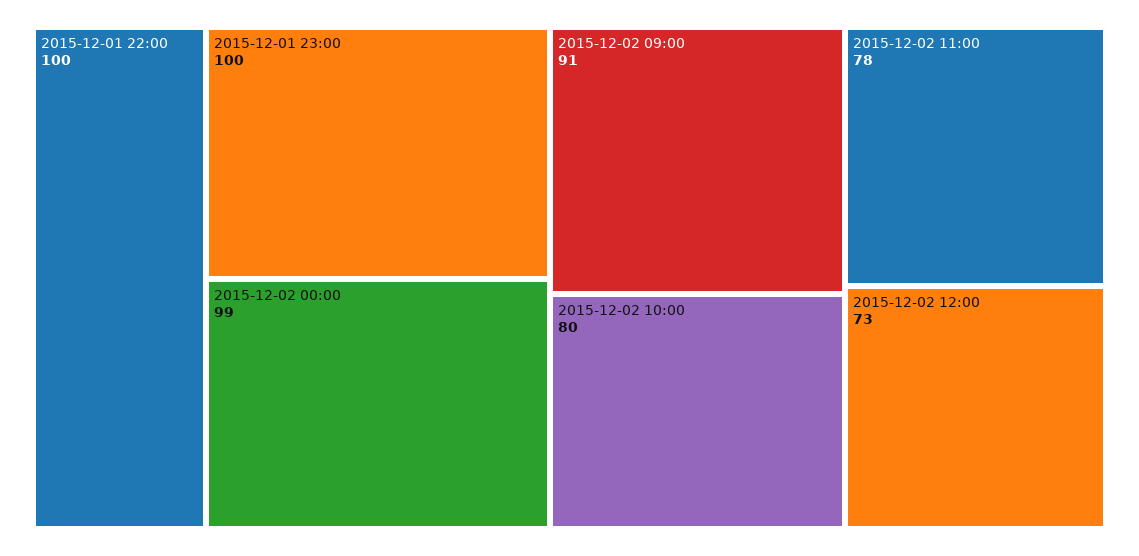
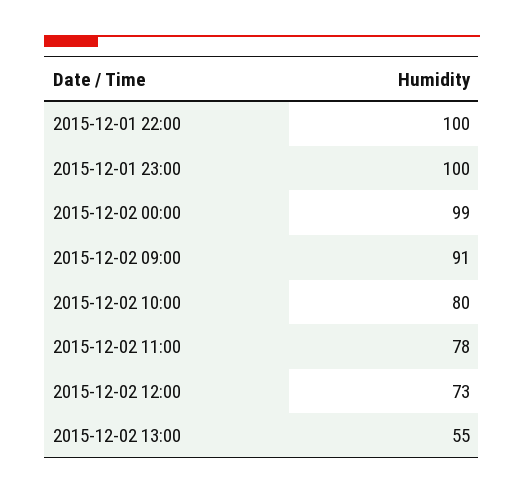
2015-12-02 13:00: none -> 55

